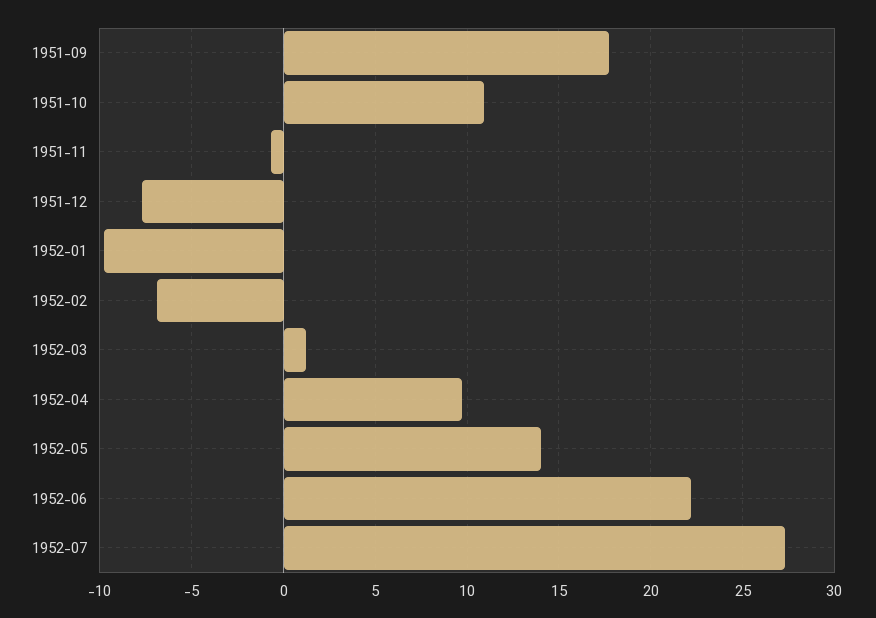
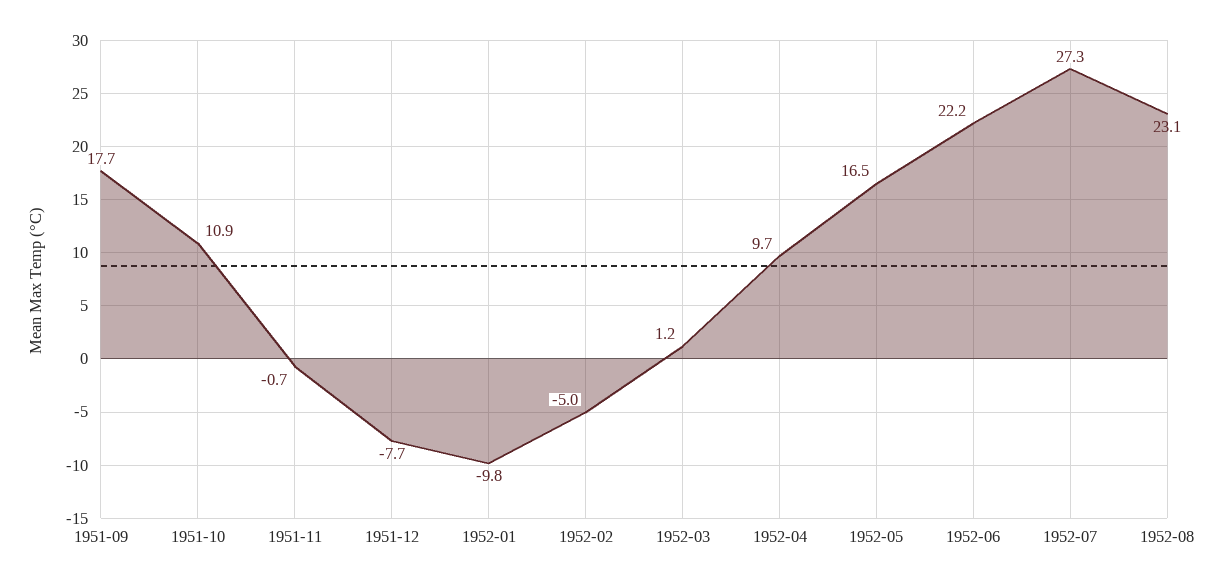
1952-02: -7 -> -5
1952-05: 14 -> 16.5
1952-08: none -> 23.1

